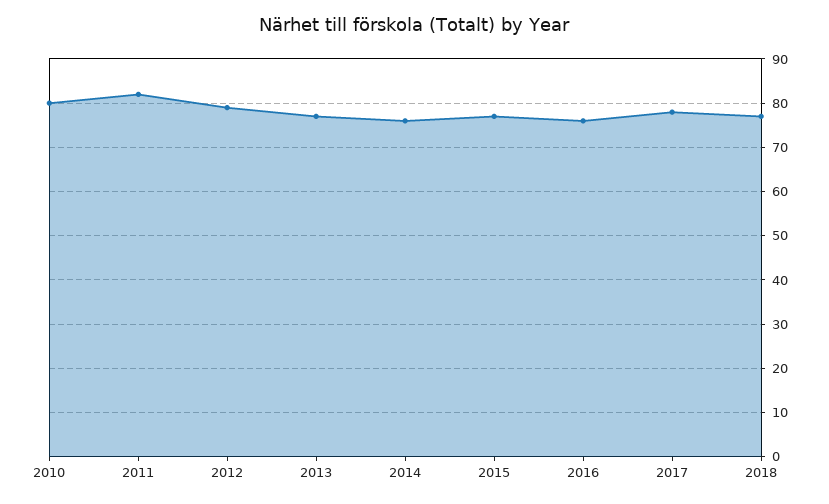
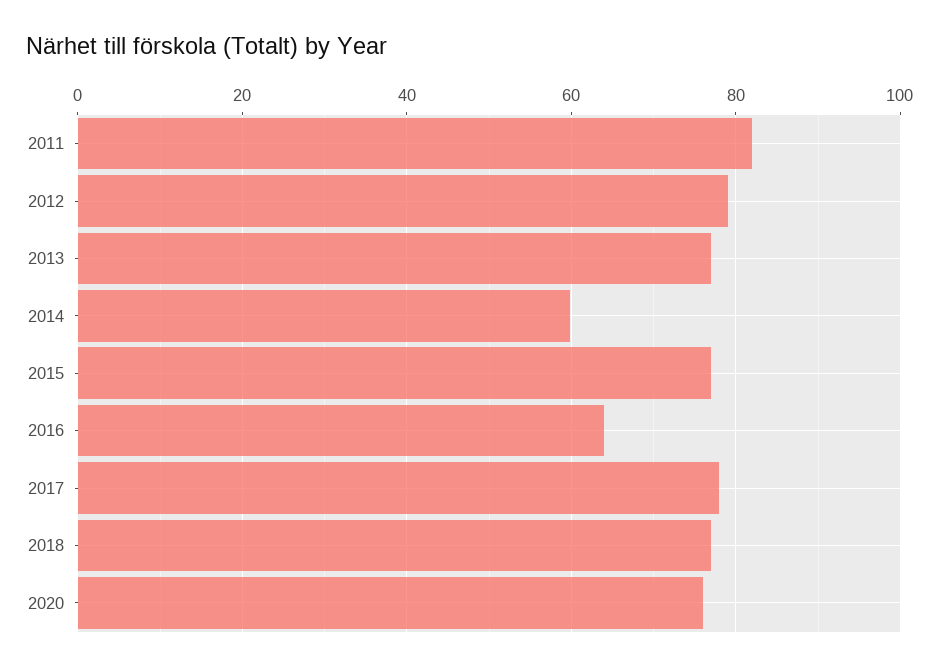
2010: 80 -> none
2014: 75 -> 60
2016: 75 -> 64
2020: none -> 76

